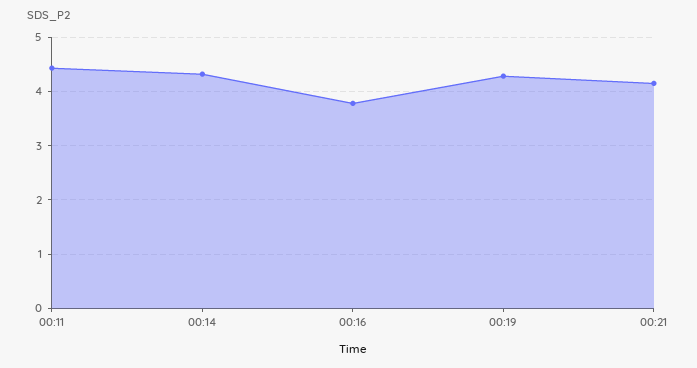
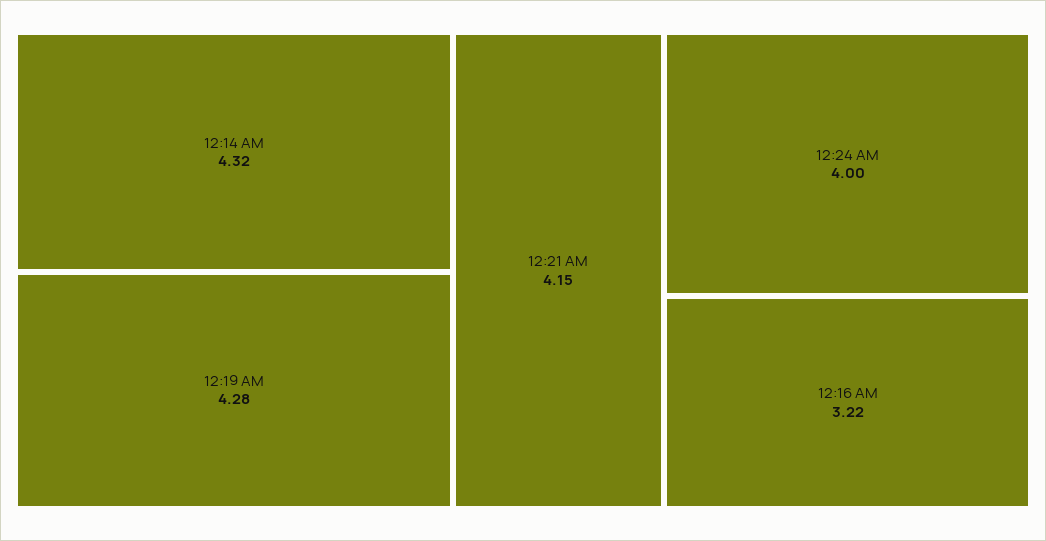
00:11: 4.4 -> none
00:16: 3.8 -> 3.22
12:24 AM: none -> 4

